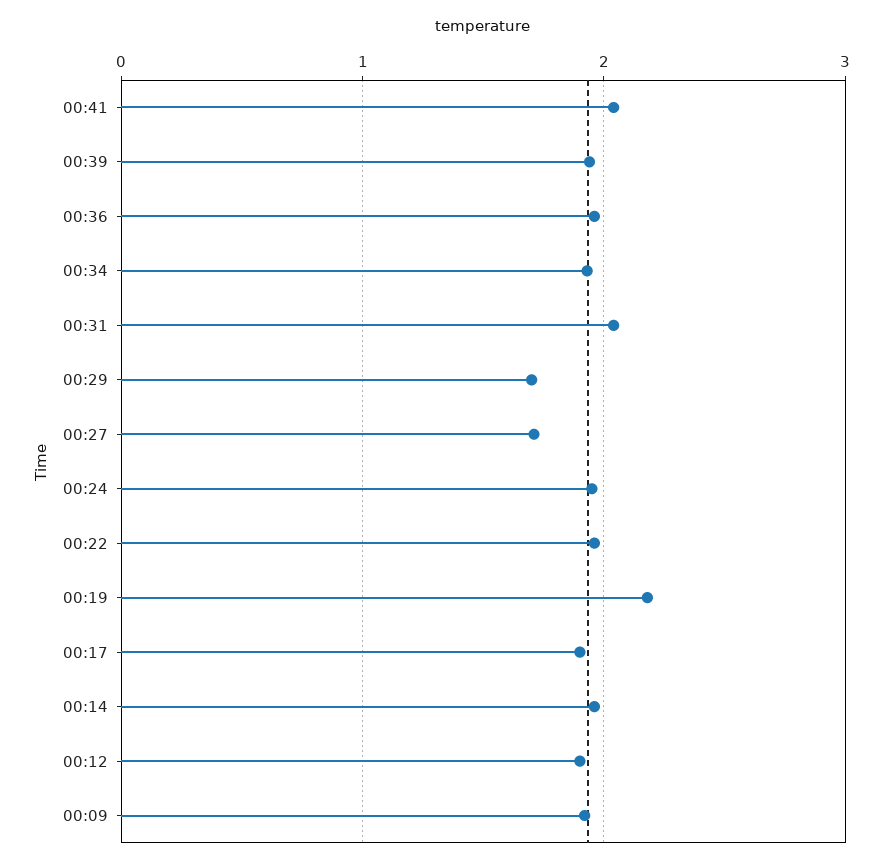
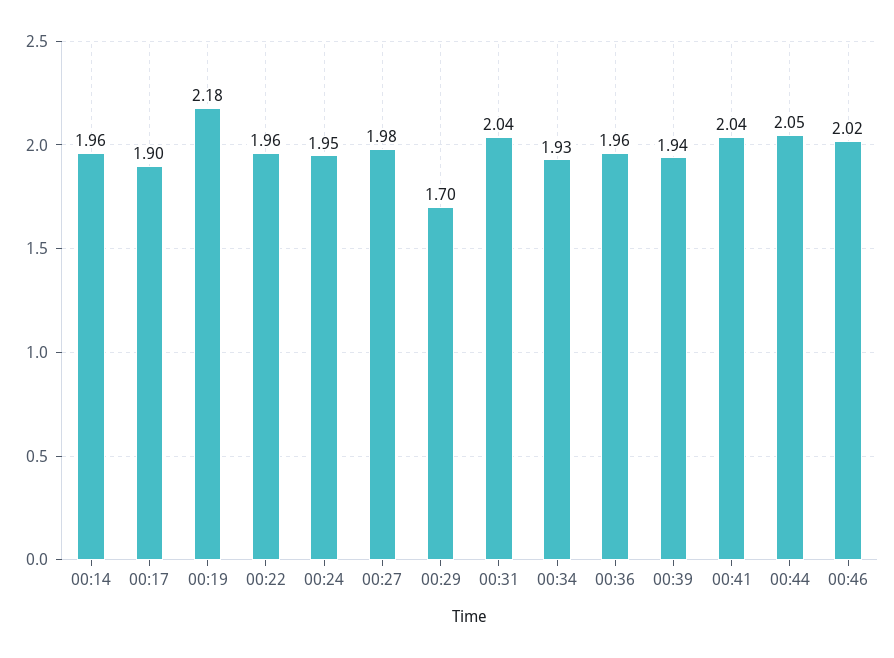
00:27: 1.7 -> 1.98
00:12: 1.9 -> none
00:09: 1.9 -> none
00:44: none -> 2.05
00:46: none -> 2.02

